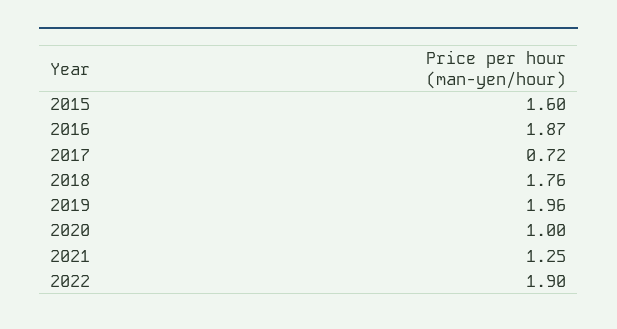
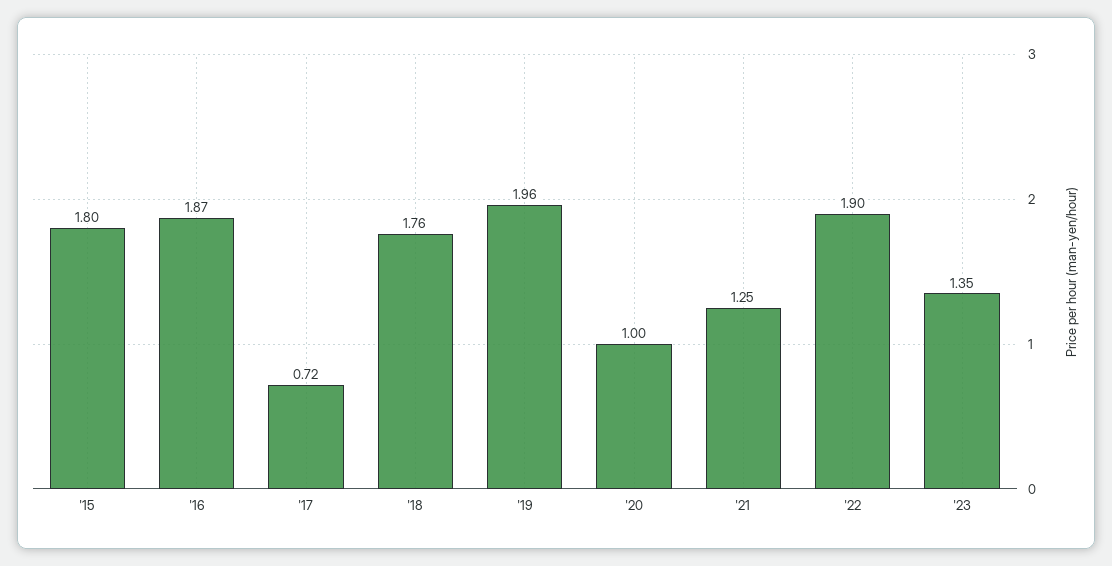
2015: 1.6 -> 1.8
'23: none -> 1.35

